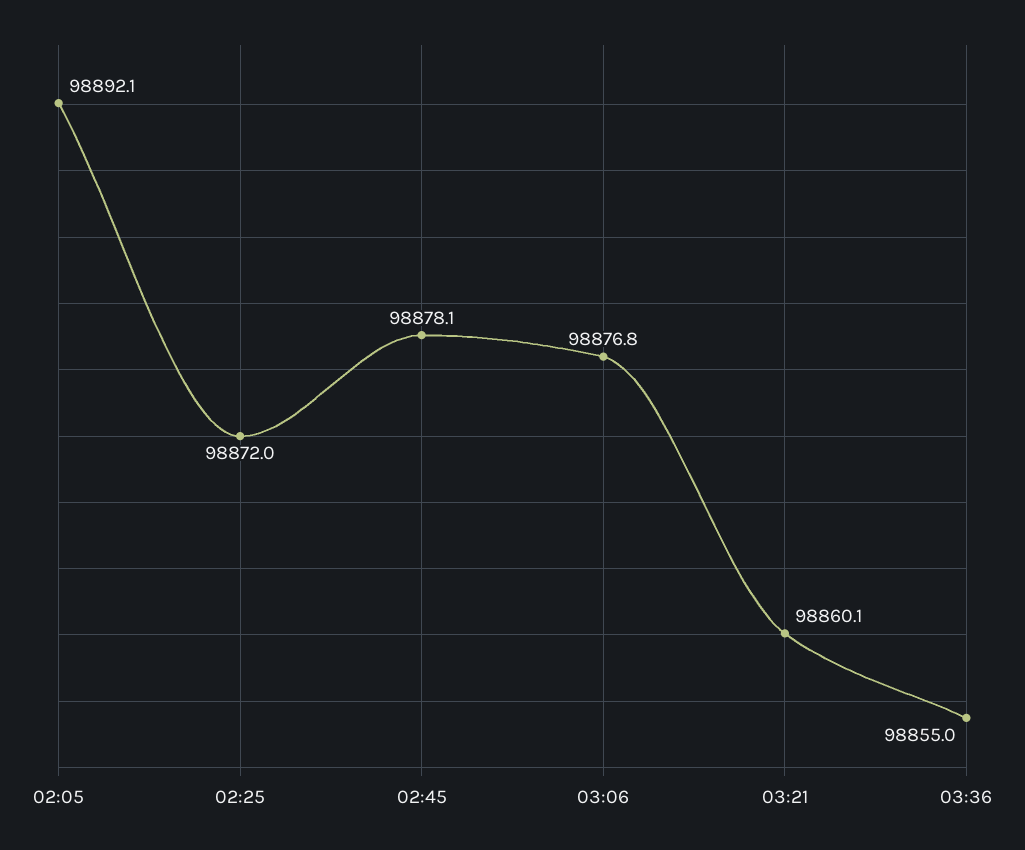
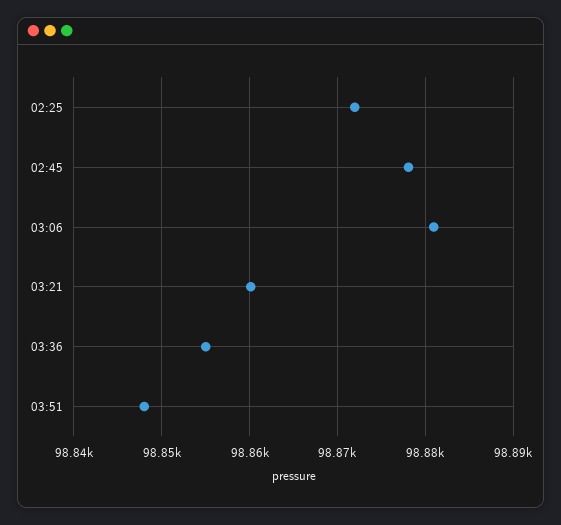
02:05: 98892.1 -> none
03:06: 98876.8 -> 98881
03:51: none -> 98848

